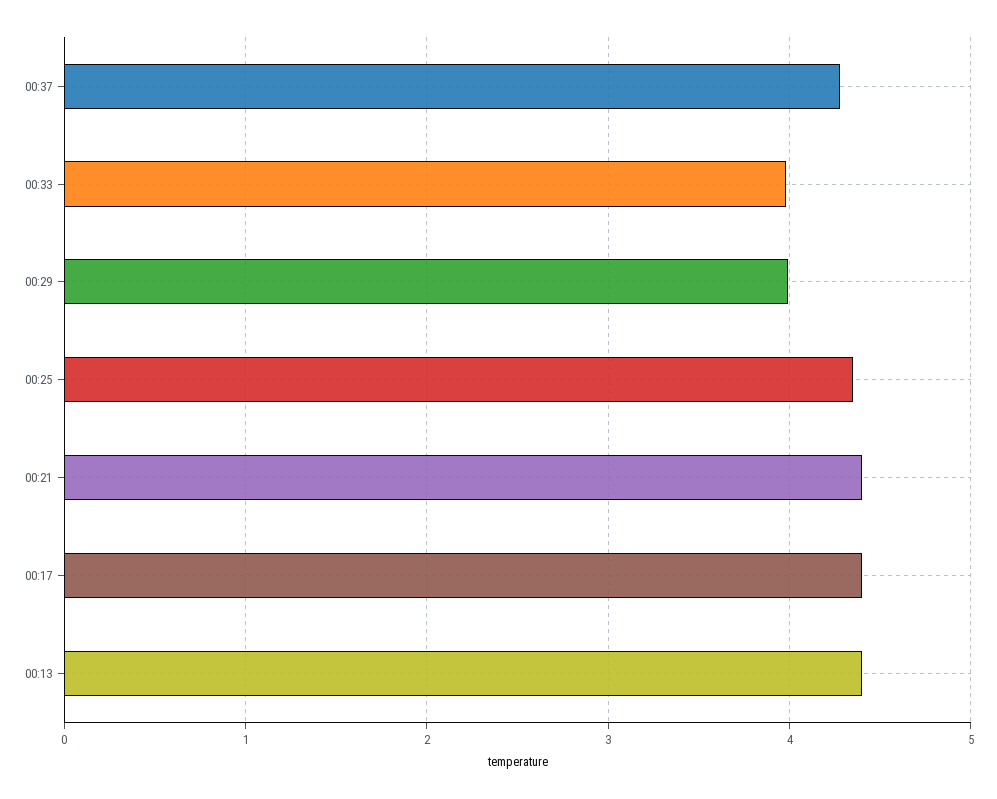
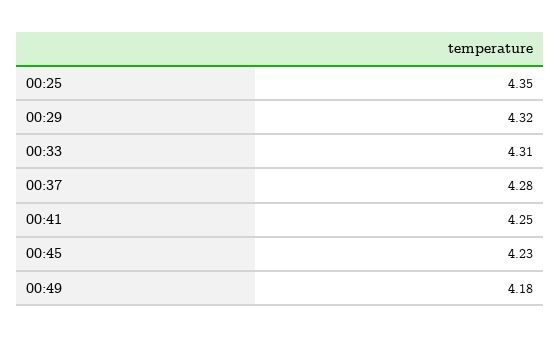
00:33: 4 -> 4.31
00:29: 4 -> 4.32
00:21: 4.4 -> none
00:17: 4.4 -> none
00:13: 4.4 -> none
00:41: none -> 4.25
00:45: none -> 4.23
00:49: none -> 4.18

